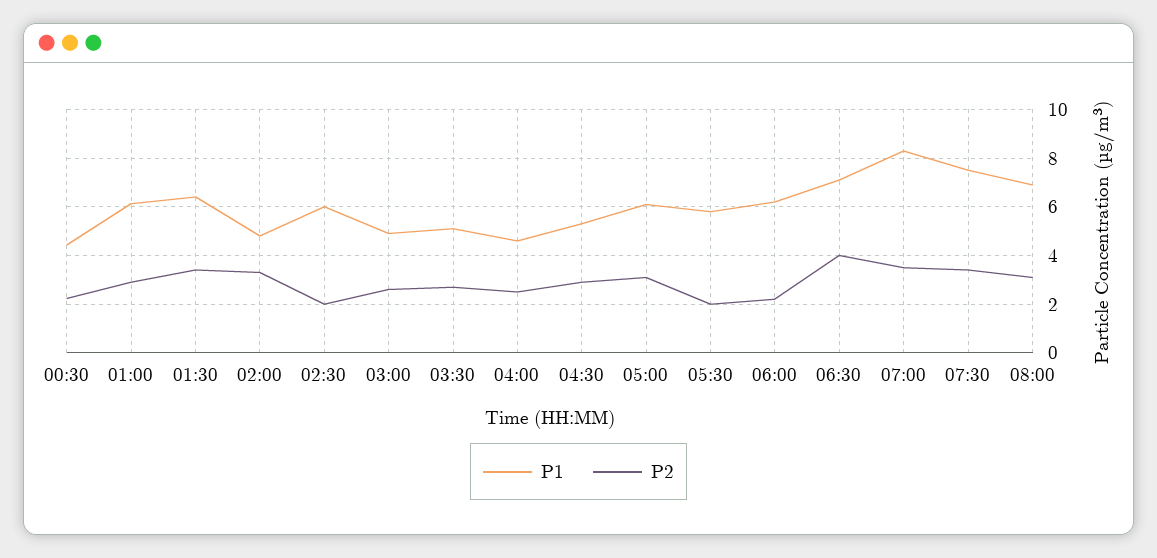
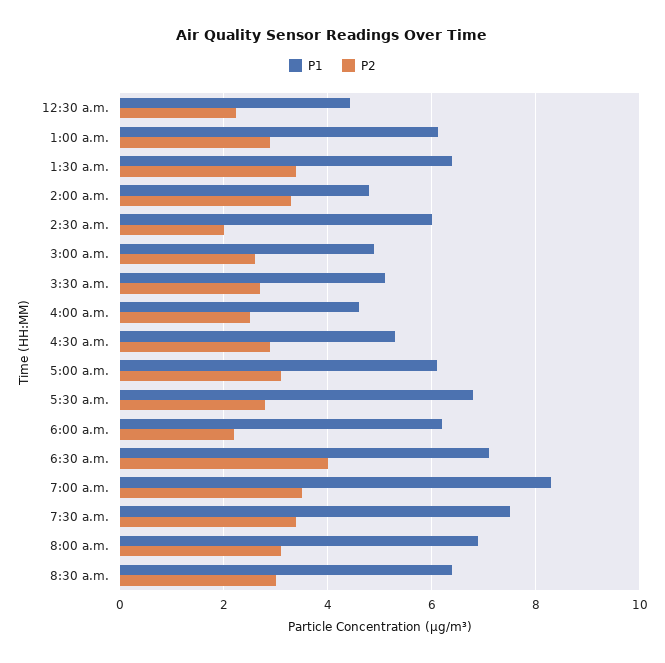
P1, 05:30: 5.75 -> 6.8
P2, 05:30: 2 -> 2.8
P1, 8:30 a.m.: none -> 6.4
P2, 8:30 a.m.: none -> 3

